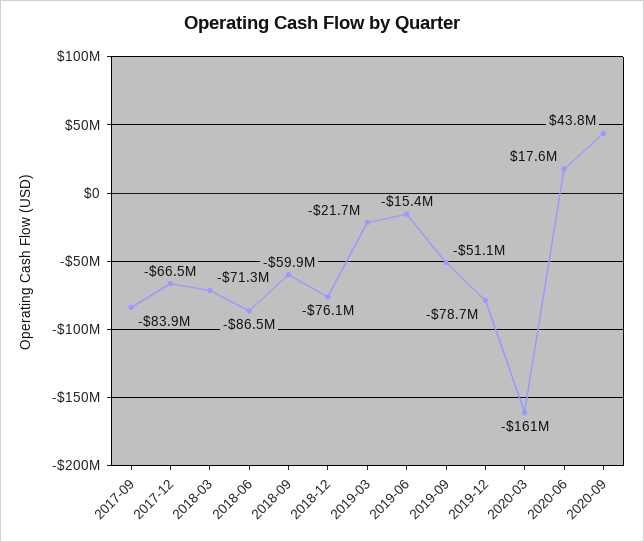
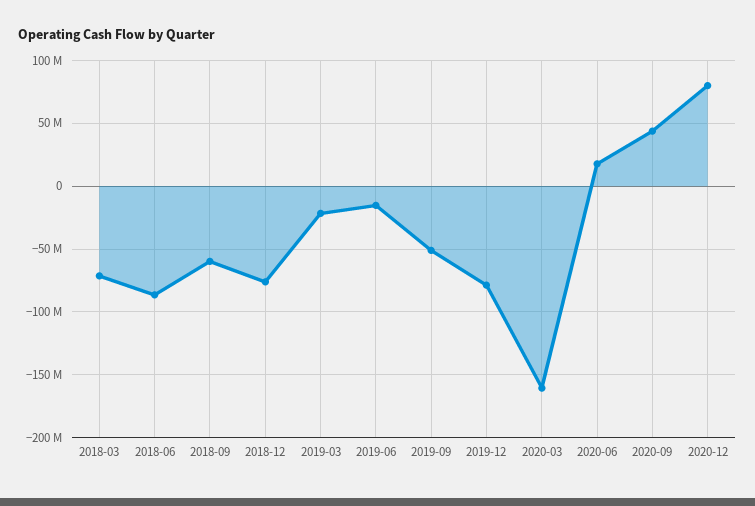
2017-09: -83900000 -> none
2017-12: -66500000 -> none
2020-12: none -> 80000000

